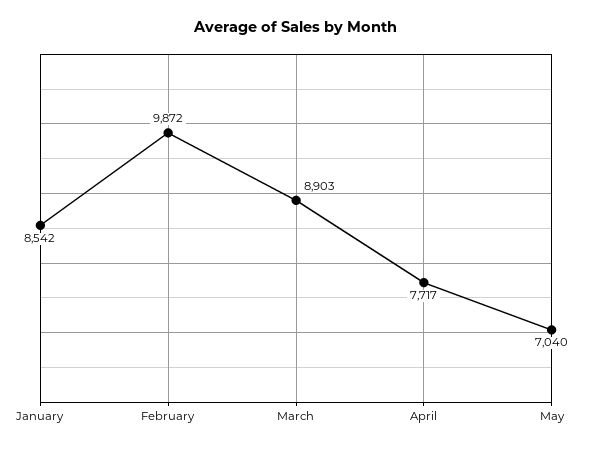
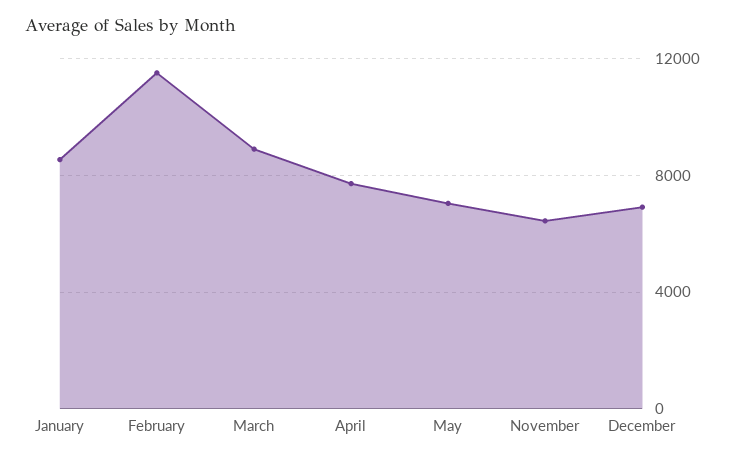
February: 9872 -> 11500
November: none -> 6500
December: none -> 7000

